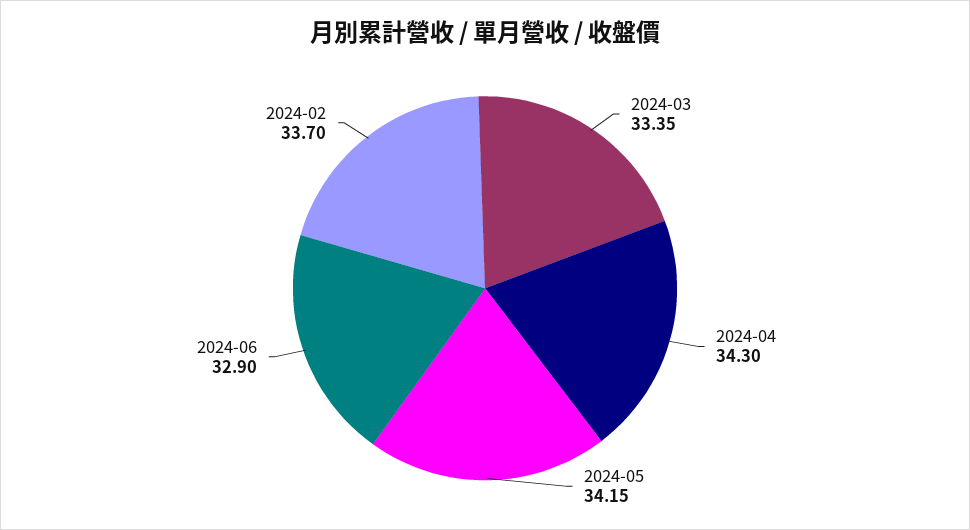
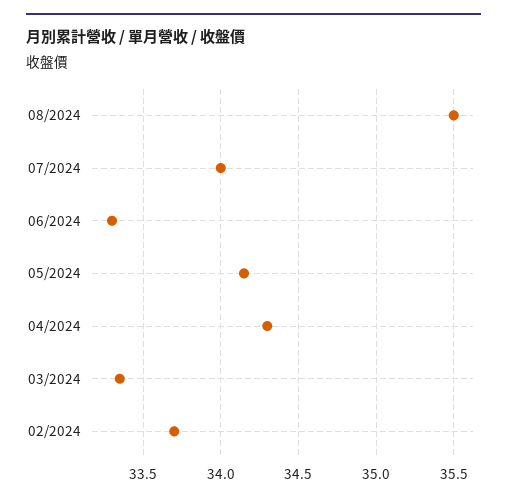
2024-06: 32.9 -> 33.3
08/2024: none -> 35.5
07/2024: none -> 34

